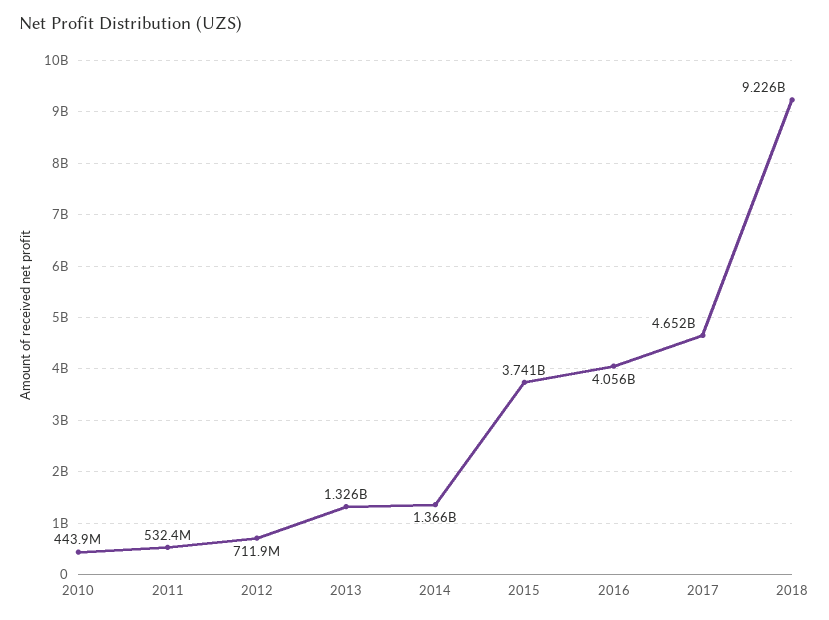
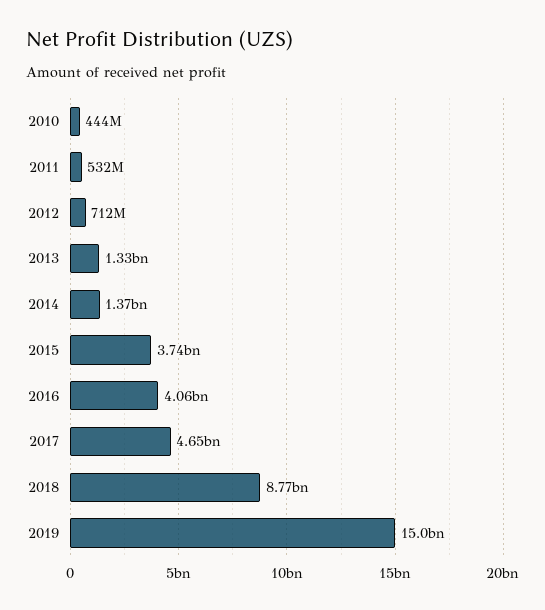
2018: 9226000000 -> 8770000000
2019: none -> 15000000000

